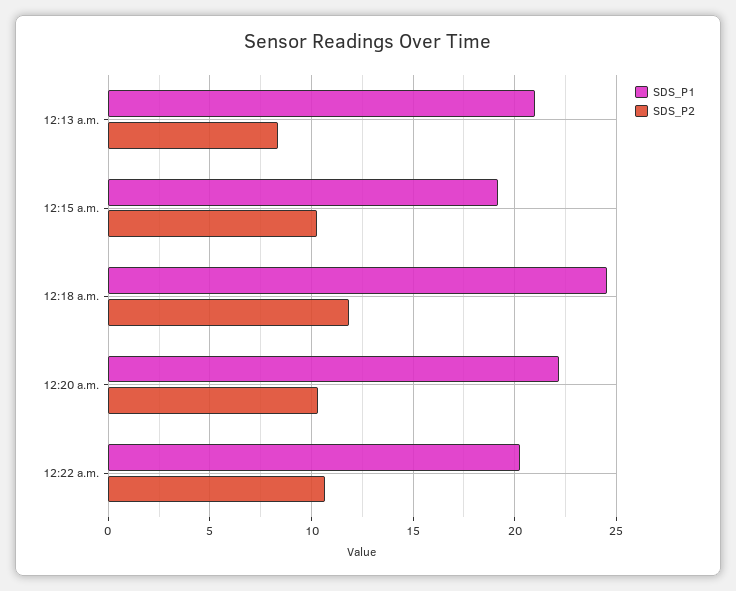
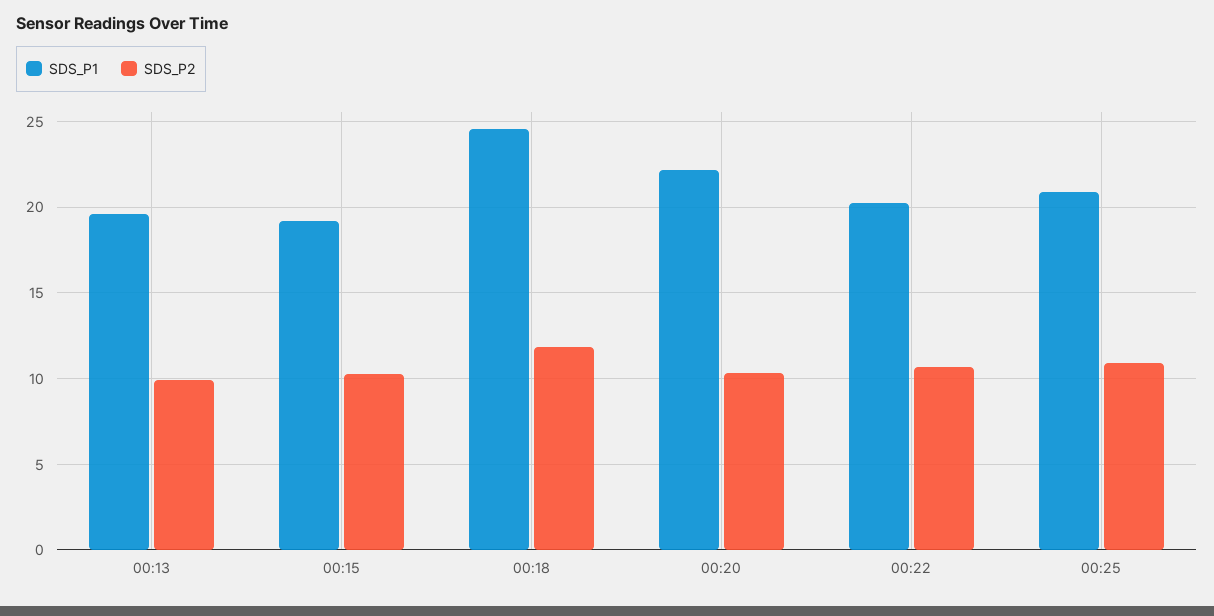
SDS_P1, 12:13 a.m.: 21 -> 19.5
SDS_P2, 12:13 a.m.: 8.5 -> 10
SDS_P1, 00:25: none -> 21
SDS_P2, 00:25: none -> 11

